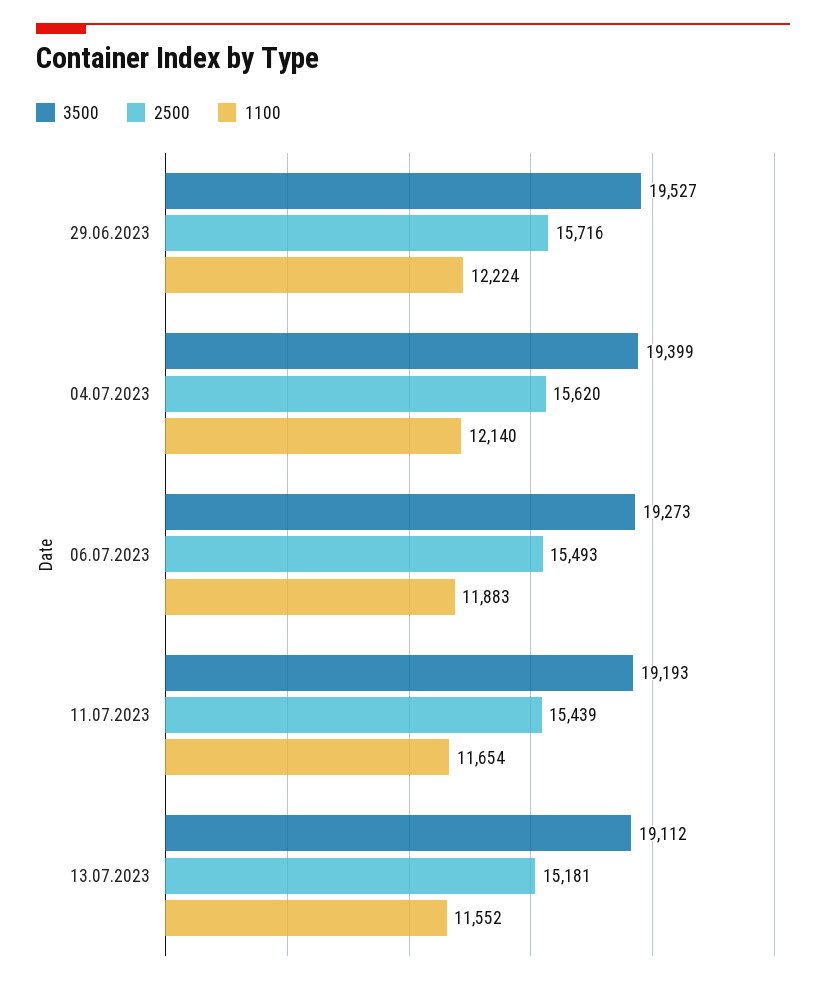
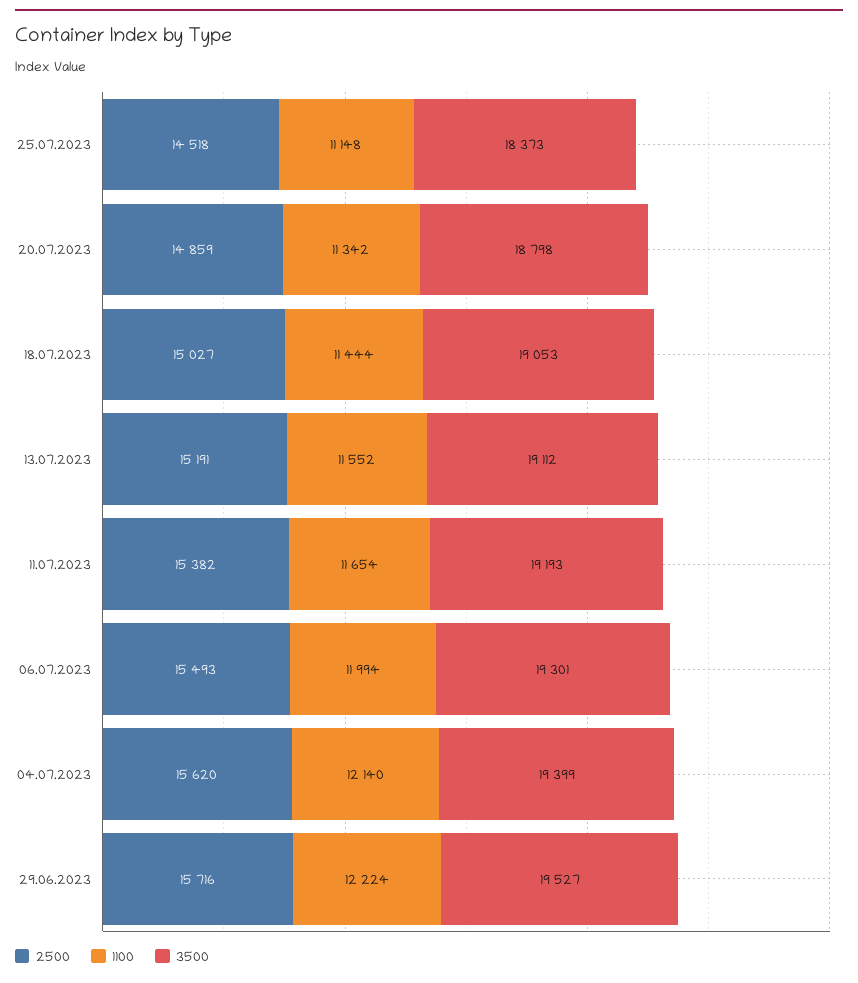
3500, 06.07.2023: 19273 -> 19301
1100, 06.07.2023: 11883 -> 11994
2500, 11.07.2023: 15439 -> 15382
2500, 13.07.2023: 15181 -> 15191
2500, 25.07.2023: none -> 14518
1100, 25.07.2023: none -> 11148
3500, 25.07.2023: none -> 18373
2500, 20.07.2023: none -> 14859
1100, 20.07.2023: none -> 11342
3500, 20.07.2023: none -> 18798
2500, 18.07.2023: none -> 15027
1100, 18.07.2023: none -> 11444
3500, 18.07.2023: none -> 19053

